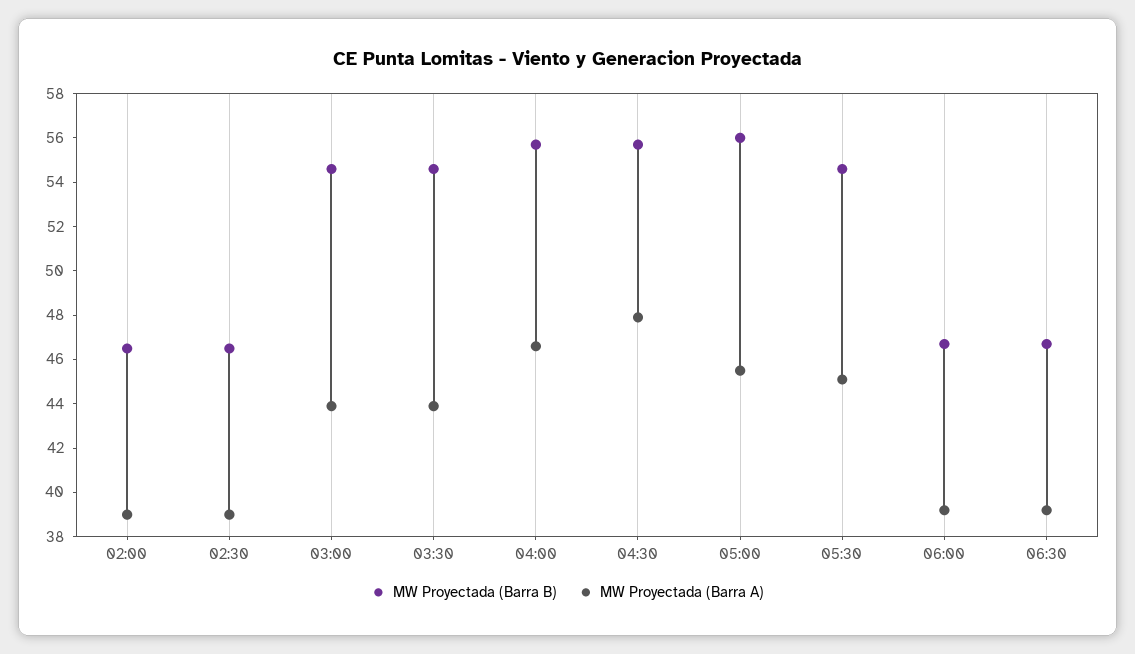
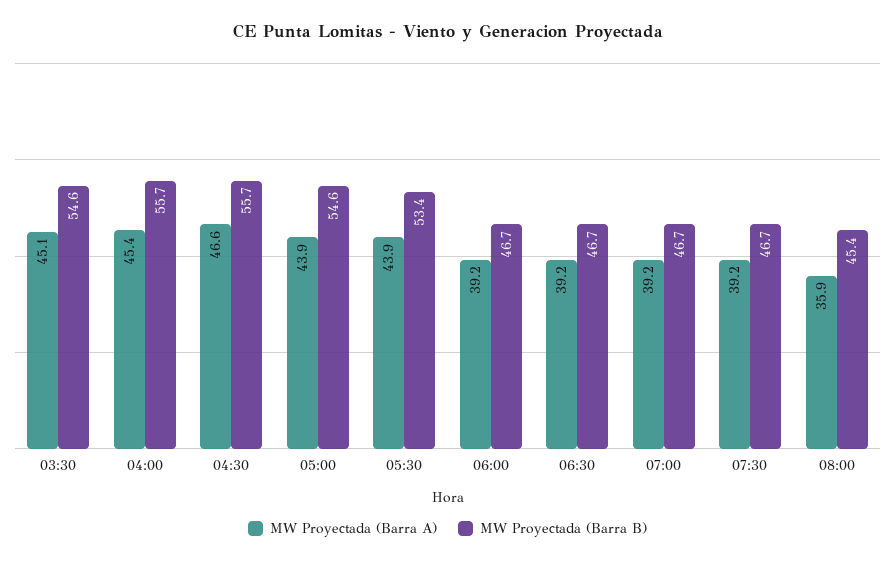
MW Proyectada (Barra B), 02:00: 46.5 -> none
MW Proyectada (Barra A), 02:00: 39 -> none
MW Proyectada (Barra B), 02:30: 46.5 -> none
MW Proyectada (Barra A), 02:30: 39 -> none
MW Proyectada (Barra B), 03:00: 54.5 -> none
MW Proyectada (Barra A), 03:00: 44 -> none
MW Proyectada (Barra A), 03:30: 44 -> 45.1
MW Proyectada (Barra A), 04:00: 46.5 -> 45.4
MW Proyectada (Barra A), 04:30: 48 -> 46.6
MW Proyectada (Barra B), 05:00: 56 -> 54.6
MW Proyectada (Barra A), 05:00: 45.5 -> 43.9
MW Proyectada (Barra B), 05:30: 54.5 -> 53.4
MW Proyectada (Barra A), 05:30: 45 -> 43.9
MW Proyectada (Barra A), 07:00: none -> 39.2
MW Proyectada (Barra B), 07:00: none -> 46.7
MW Proyectada (Barra A), 07:30: none -> 39.2
MW Proyectada (Barra B), 07:30: none -> 46.7
MW Proyectada (Barra A), 08:00: none -> 35.9
MW Proyectada (Barra B), 08:00: none -> 45.4

